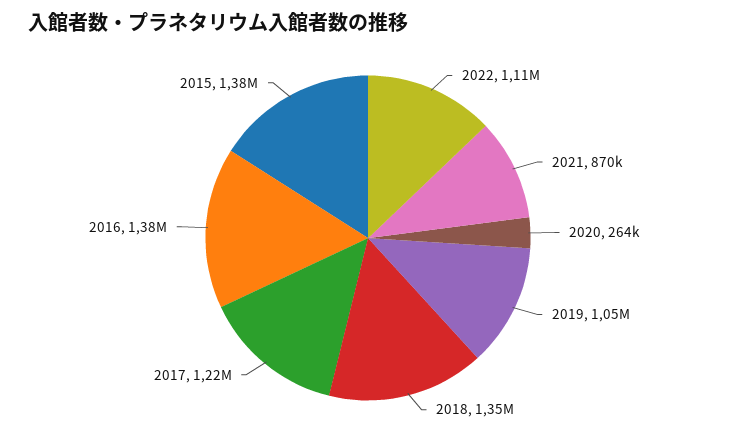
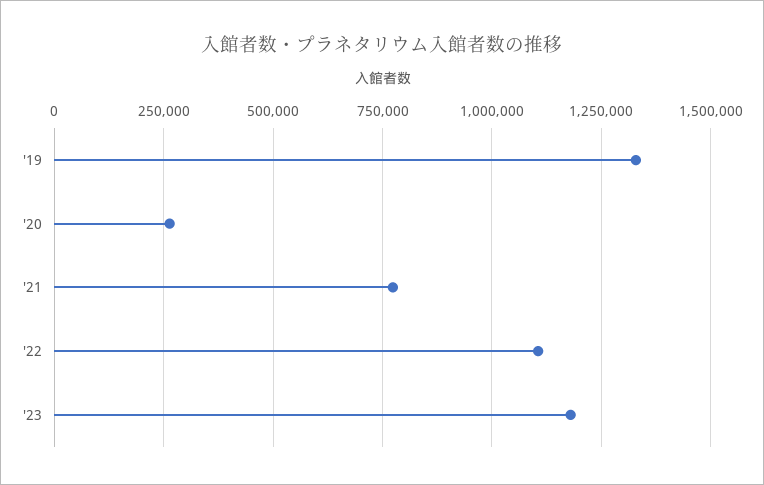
2021: 870000 -> 775000
2019: 1050000 -> 1325000
2018: 1350000 -> none
2017: 1220000 -> none
2016: 1380000 -> none
2015: 1380000 -> none
'23: none -> 1175000

